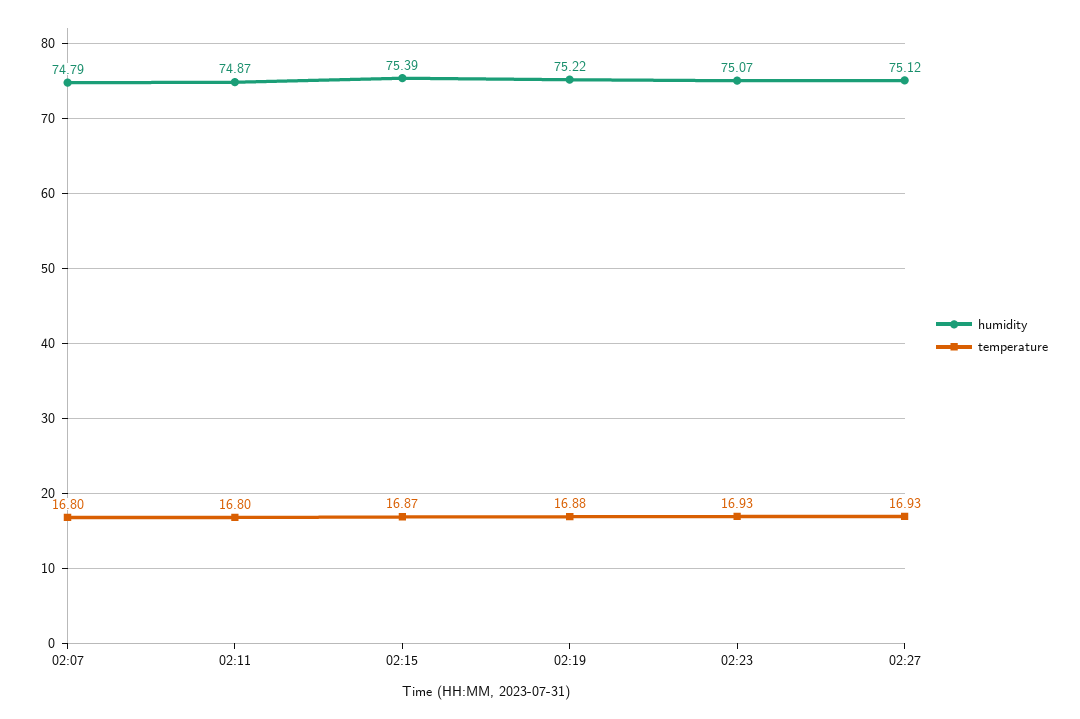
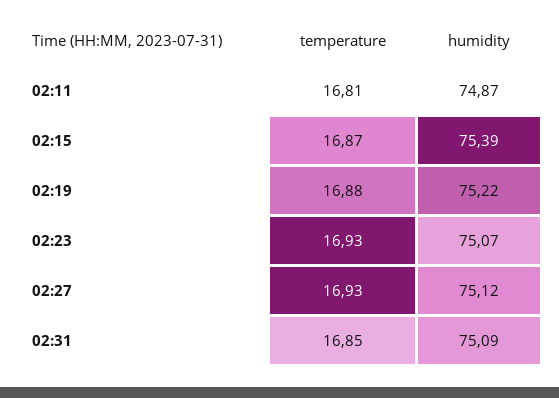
humidity, 02:07: 74.79 -> none
temperature, 02:07: 16.8 -> none
temperature, 02:11: 16.8 -> 16.81
temperature, 02:31: none -> 16.85
humidity, 02:31: none -> 75.09

